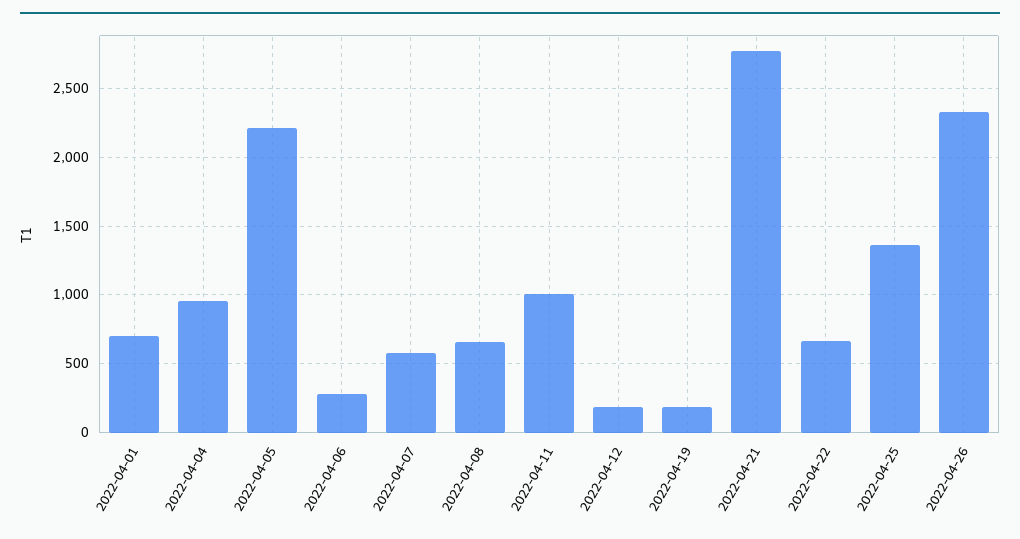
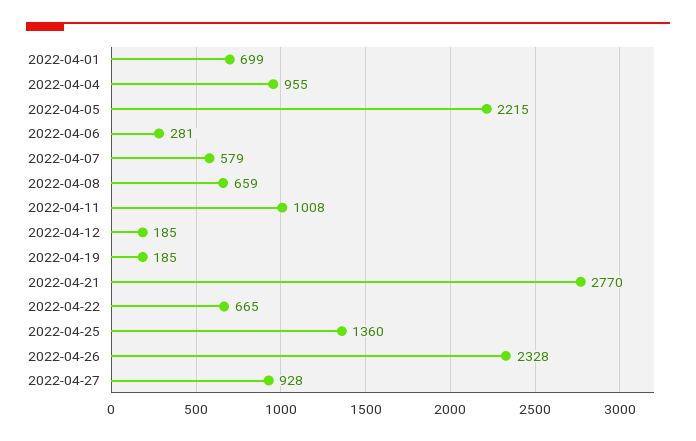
2022-04-27: none -> 928

